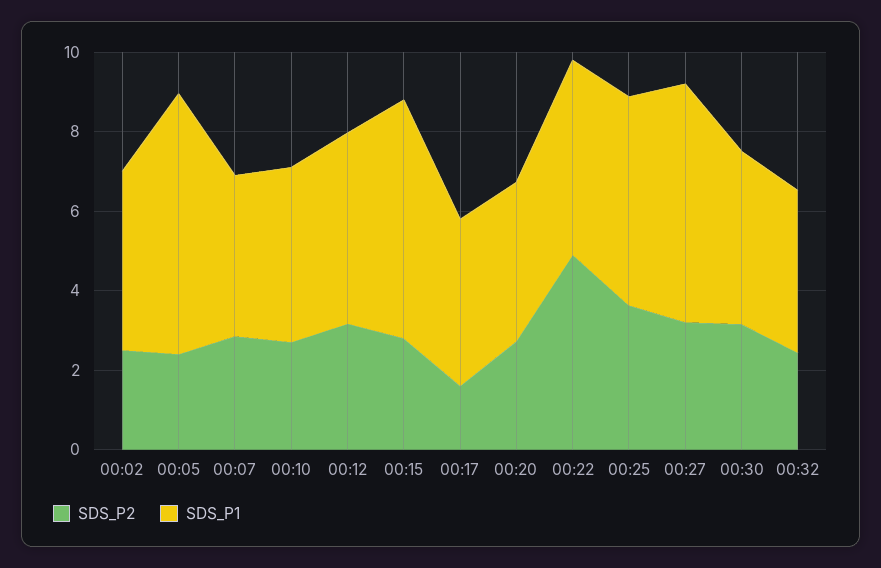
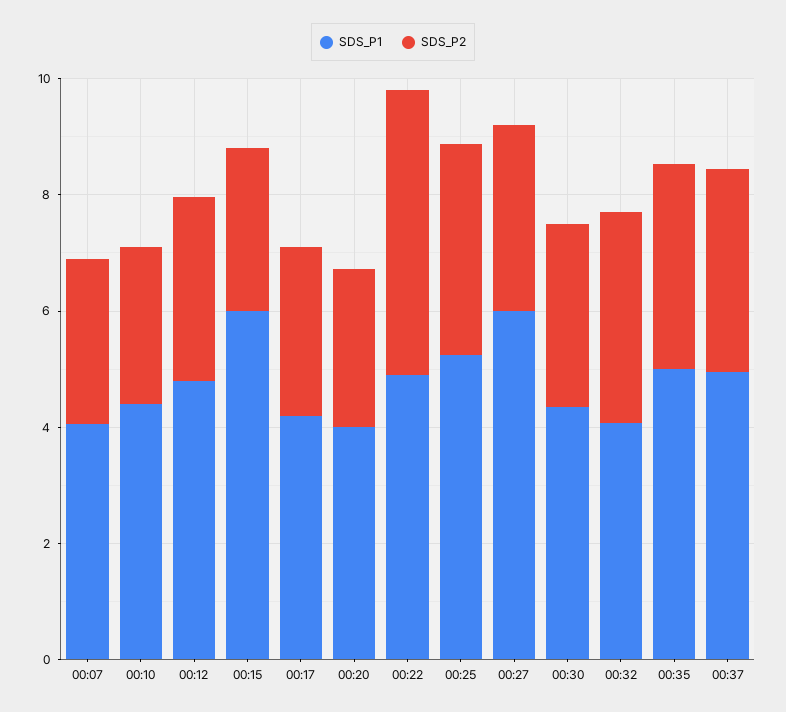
SDS_P2, 00:02: 2.5 -> none
SDS_P1, 00:02: 4.5 -> none
SDS_P2, 00:05: 2.5 -> none
SDS_P1, 00:05: 6.5 -> none
SDS_P2, 00:17: 1.5 -> 3
SDS_P2, 00:32: 2.5 -> 3.5
SDS_P1, 00:35: none -> 5
SDS_P2, 00:35: none -> 3.5
SDS_P1, 00:37: none -> 5
SDS_P2, 00:37: none -> 3.5

